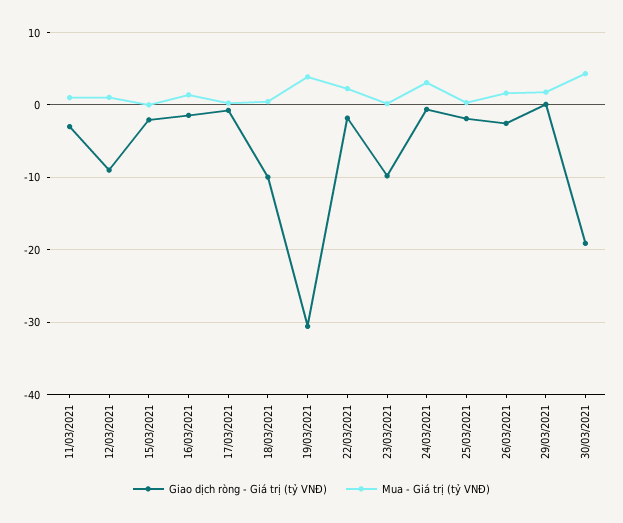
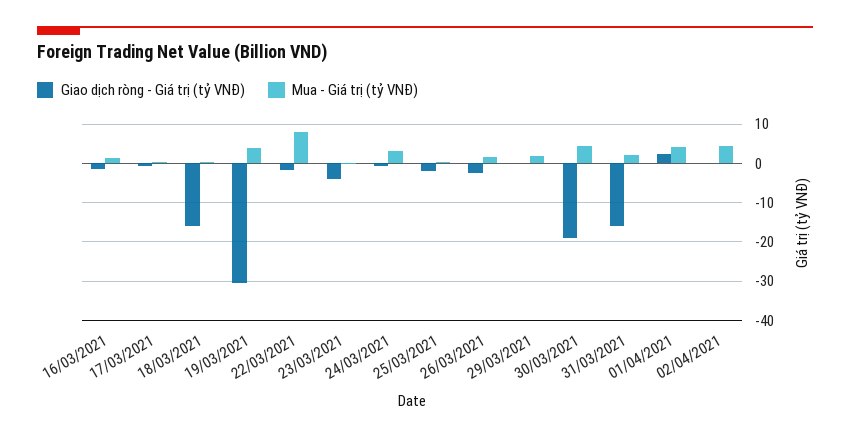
Giao dịch ròng - Giá trị (tỷ VNĐ), 11/03/2021: -3 -> none
Mua - Giá trị (tỷ VNĐ), 11/03/2021: 1 -> none
Giao dịch ròng - Giá trị (tỷ VNĐ), 12/03/2021: -9 -> none
Mua - Giá trị (tỷ VNĐ), 12/03/2021: 1 -> none
Giao dịch ròng - Giá trị (tỷ VNĐ), 15/03/2021: -2 -> none
Mua - Giá trị (tỷ VNĐ), 15/03/2021: 0 -> none
Giao dịch ròng - Giá trị (tỷ VNĐ), 18/03/2021: -10 -> -16
Mua - Giá trị (tỷ VNĐ), 22/03/2021: 2 -> 8
Giao dịch ròng - Giá trị (tỷ VNĐ), 23/03/2021: -10 -> -4
Giao dịch ròng - Giá trị (tỷ VNĐ), 31/03/2021: none -> -16
Mua - Giá trị (tỷ VNĐ), 31/03/2021: none -> 2
Giao dịch ròng - Giá trị (tỷ VNĐ), 01/04/2021: none -> 2
Mua - Giá trị (tỷ VNĐ), 01/04/2021: none -> 4
Giao dịch ròng - Giá trị (tỷ VNĐ), 02/04/2021: none -> 0
Mua - Giá trị (tỷ VNĐ), 02/04/2021: none -> 4

